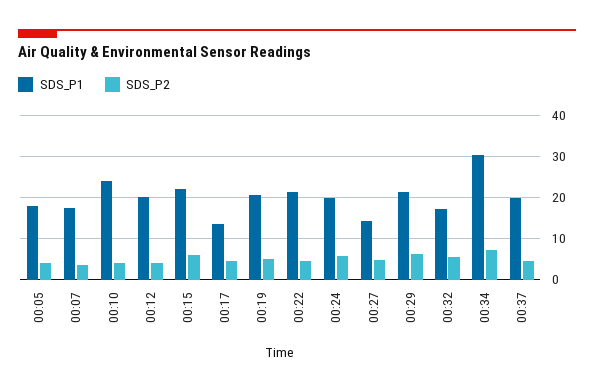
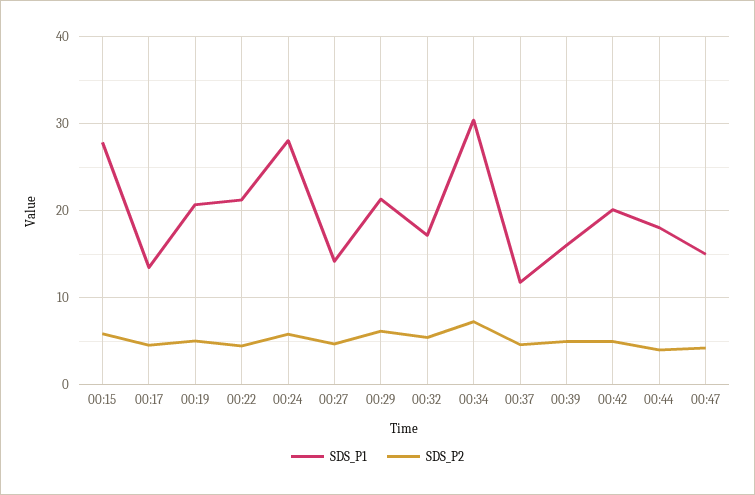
SDS_P1, 00:05: 18 -> none
SDS_P2, 00:05: 4 -> none
SDS_P1, 00:07: 18 -> none
SDS_P2, 00:07: 4 -> none
SDS_P1, 00:10: 24 -> none
SDS_P2, 00:10: 4 -> none
SDS_P1, 00:12: 20 -> none
SDS_P2, 00:12: 4 -> none
SDS_P1, 00:15: 22 -> 28
SDS_P1, 00:24: 20 -> 28
SDS_P1, 00:37: 20 -> 12
SDS_P1, 00:39: none -> 16
SDS_P2, 00:39: none -> 5
SDS_P1, 00:42: none -> 20
SDS_P2, 00:42: none -> 5
SDS_P1, 00:44: none -> 18
SDS_P2, 00:44: none -> 4
SDS_P1, 00:47: none -> 15
SDS_P2, 00:47: none -> 4

